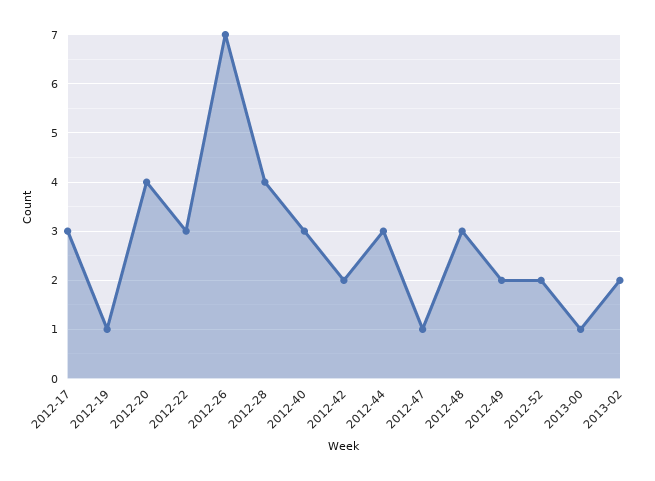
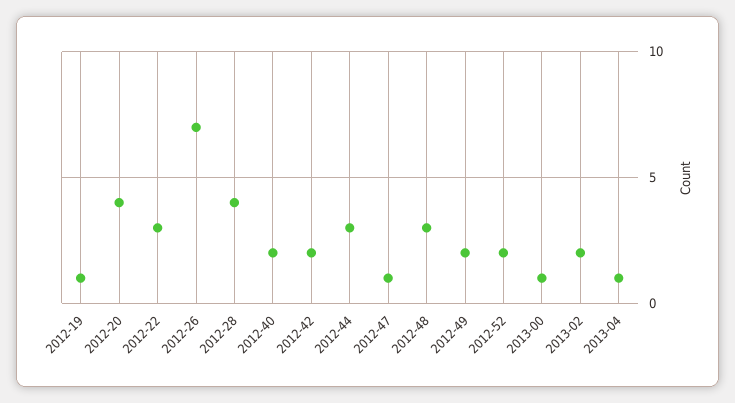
2012-17: 3 -> none
2012-40: 3 -> 2
2013-04: none -> 1

